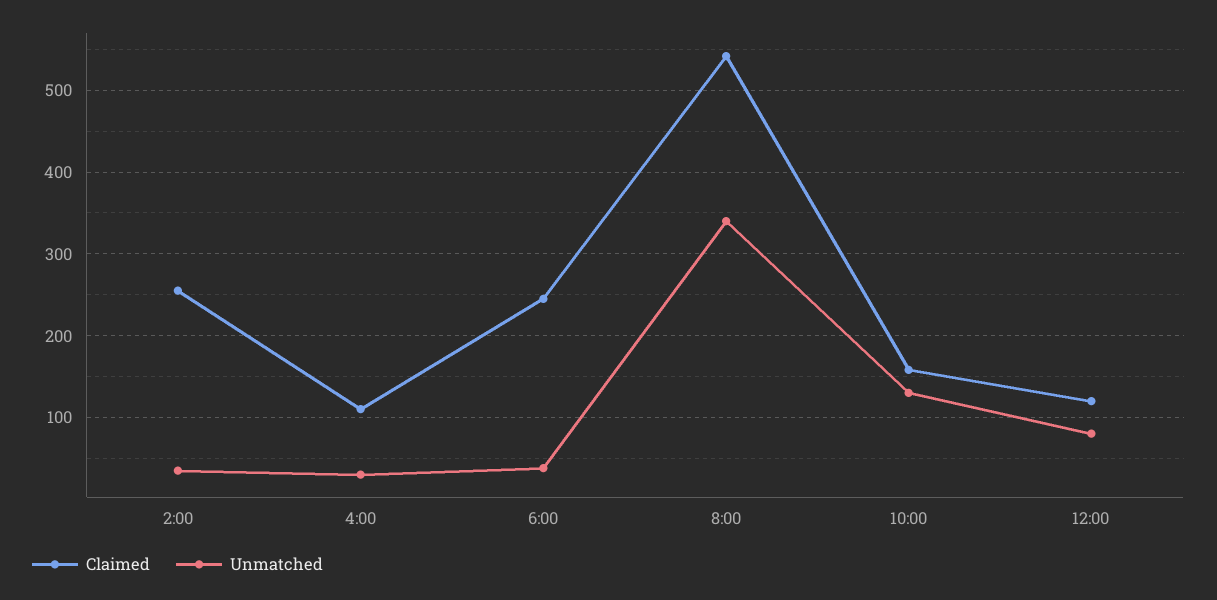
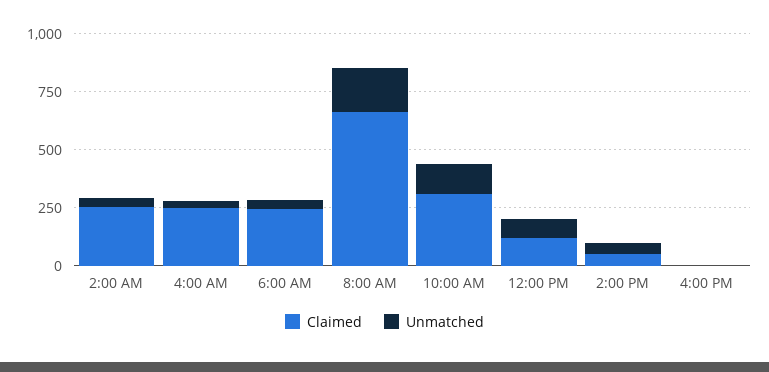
Claimed, 4:00: 110 -> 250
Claimed, 8:00: 540 -> 650
Unmatched, 8:00: 340 -> 200
Claimed, 10:00: 160 -> 300
Claimed, 2:00 PM: none -> 50
Unmatched, 2:00 PM: none -> 50
Claimed, 4:00 PM: none -> 0
Unmatched, 4:00 PM: none -> 0

